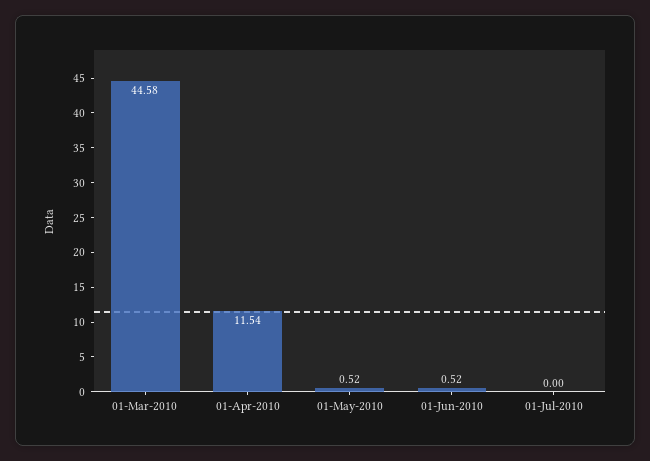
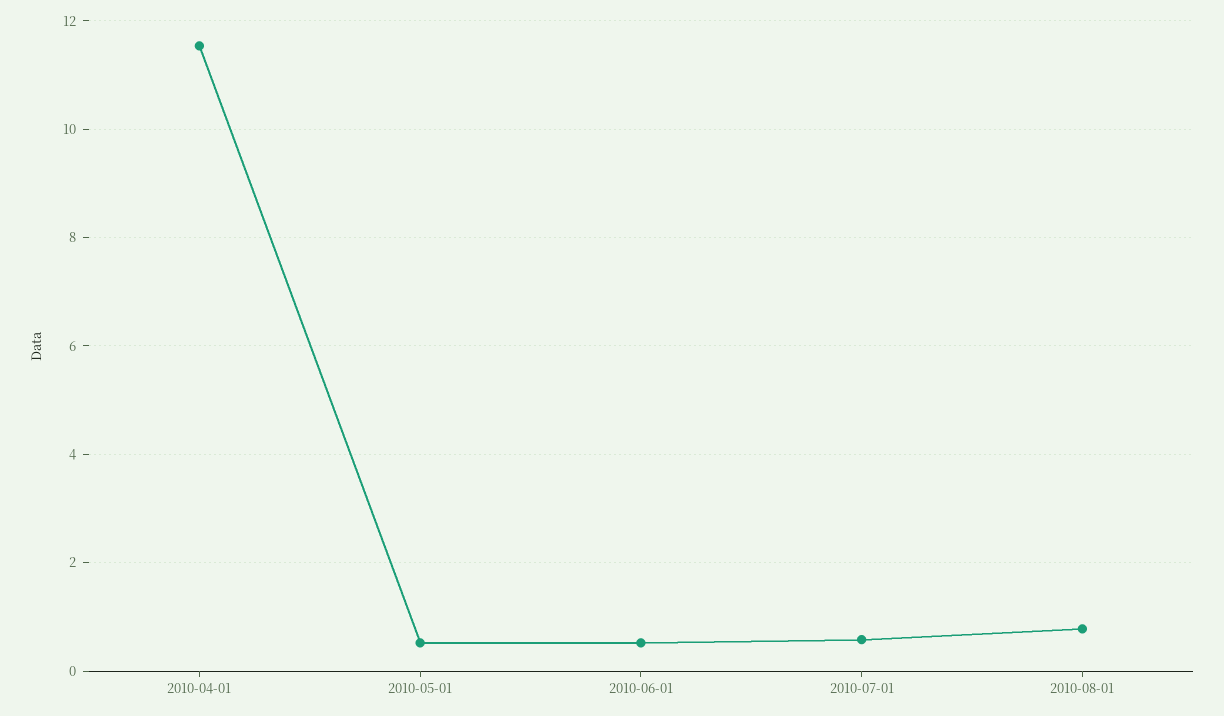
01-Mar-2010: 44.58 -> none
01-Jul-2010: 0 -> 0.6
2010-08-01: none -> 0.8

